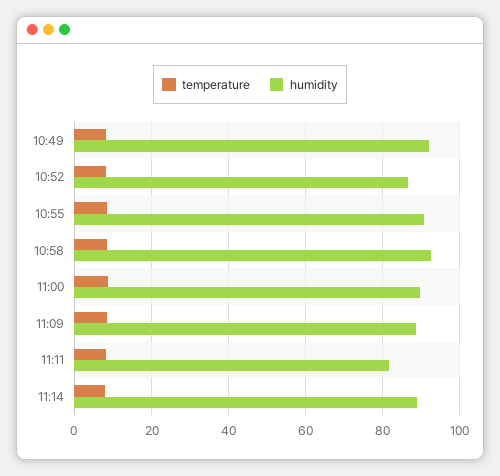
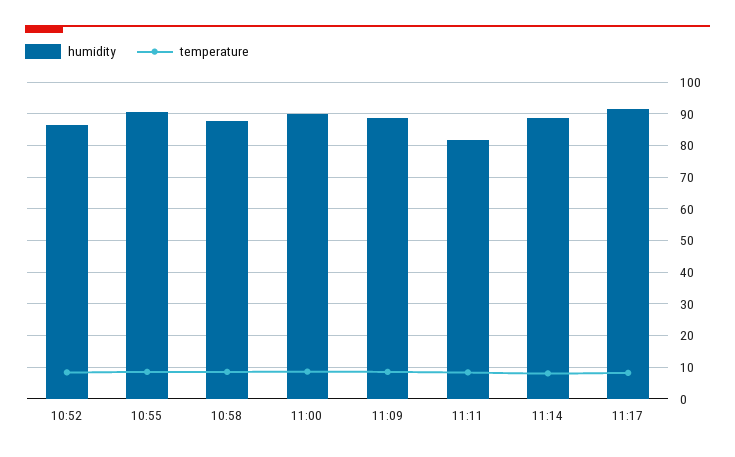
temperature, 10:49: 8 -> none
humidity, 10:49: 92 -> none
humidity, 10:58: 92 -> 88
humidity, 11:17: none -> 92
temperature, 11:17: none -> 8

